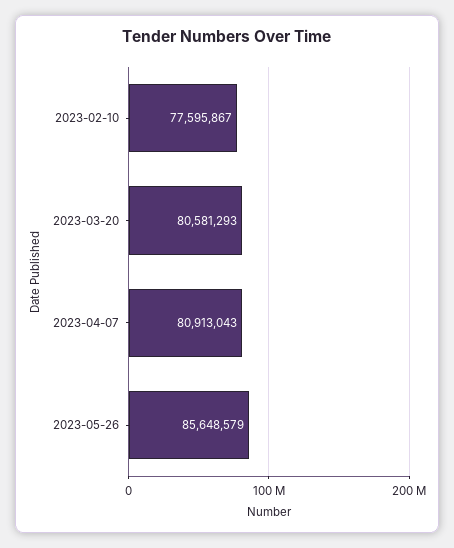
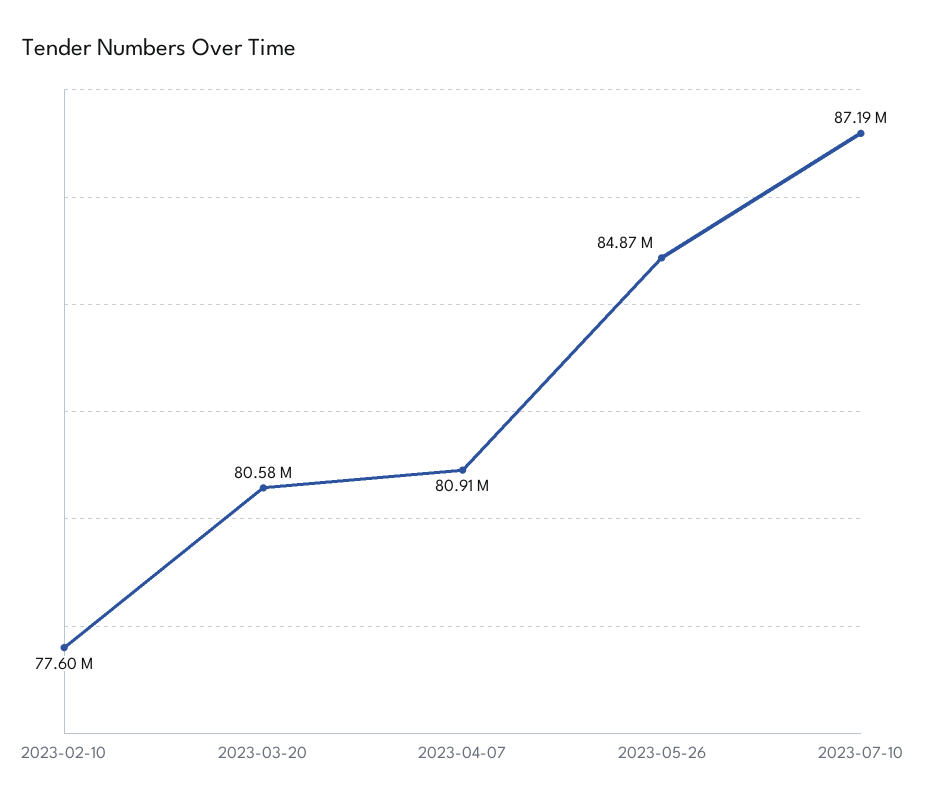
2023-05-26: 85648579 -> 84870000
2023-07-10: none -> 87190000

